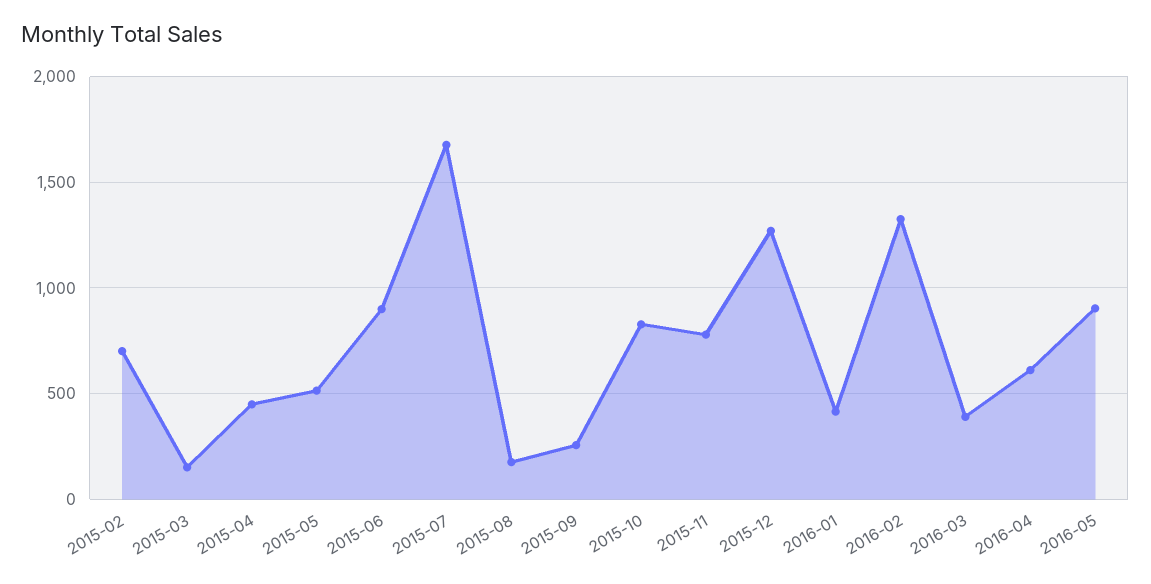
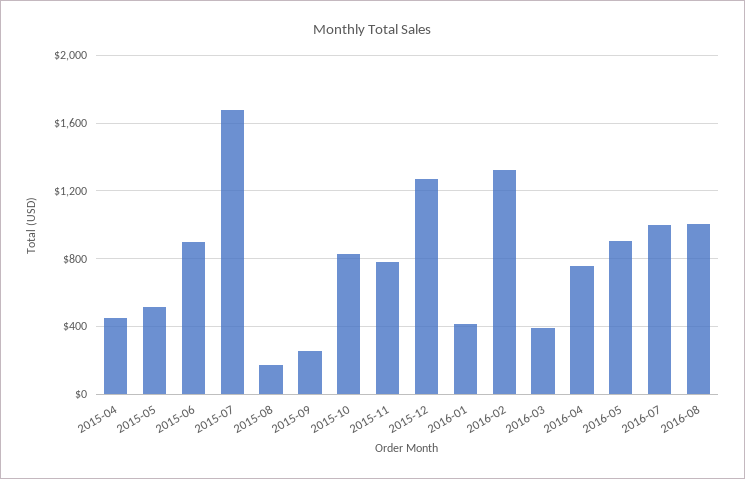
2015-02: 700 -> none
2015-03: 150 -> none
2016-04: 600 -> 750
2016-07: none -> 1000
2016-08: none -> 1000

